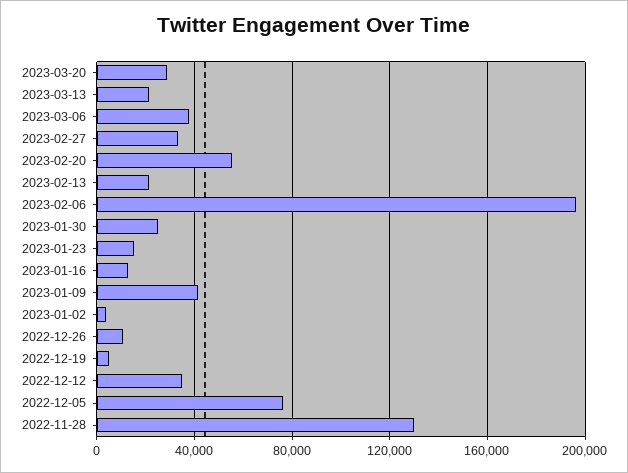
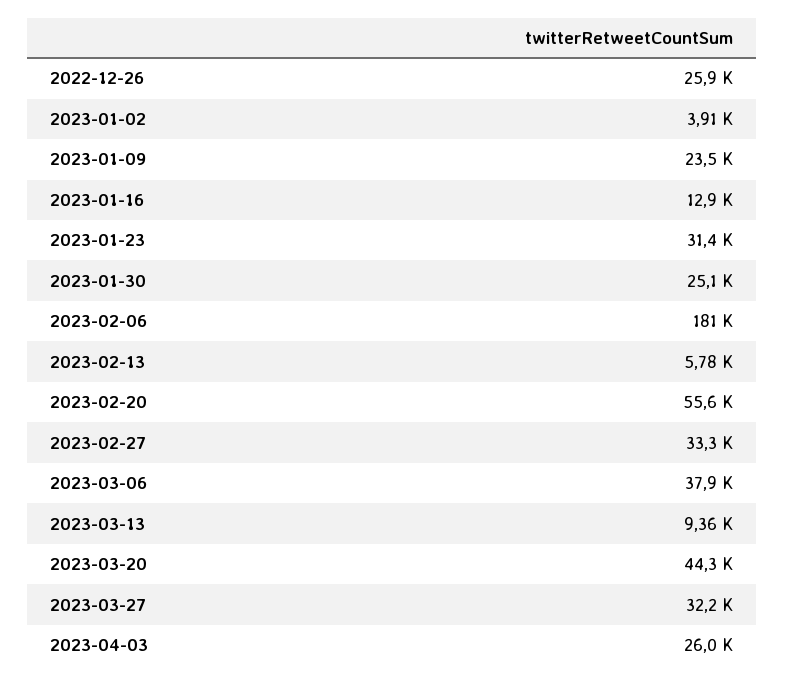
2023-03-20: 30000 -> 44300
2023-03-13: 20000 -> 9360
2023-02-13: 20000 -> 5780
2023-02-06: 195000 -> 181000
2023-01-23: 15000 -> 31400
2023-01-09: 40000 -> 23500
2022-12-26: 10000 -> 25900
2022-12-19: 5000 -> none
2022-12-12: 35000 -> none
2022-12-05: 75000 -> none
2022-11-28: 130000 -> none
2023-03-27: none -> 32200
2023-04-03: none -> 26000

